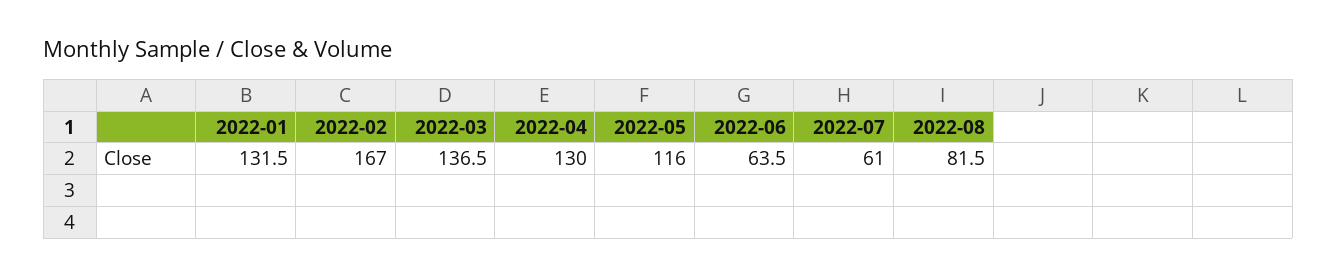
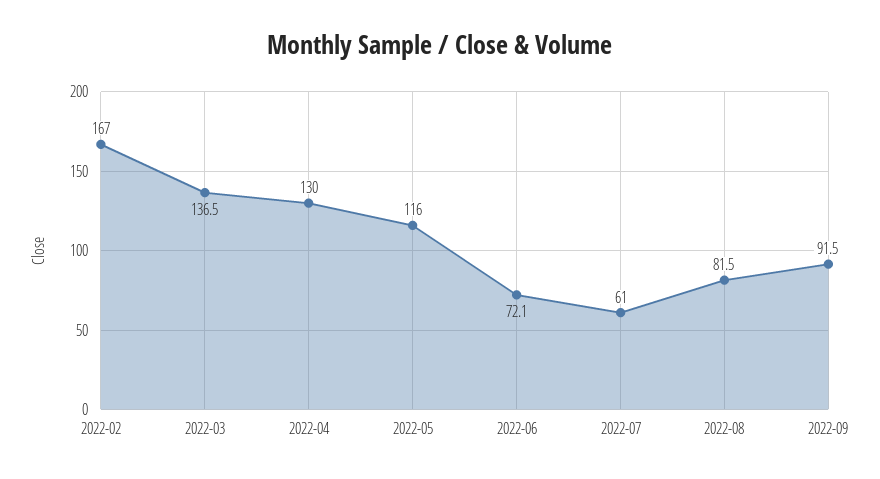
2022-01: 131.5 -> none
2022-06: 63.5 -> 72.1
2022-09: none -> 91.5

